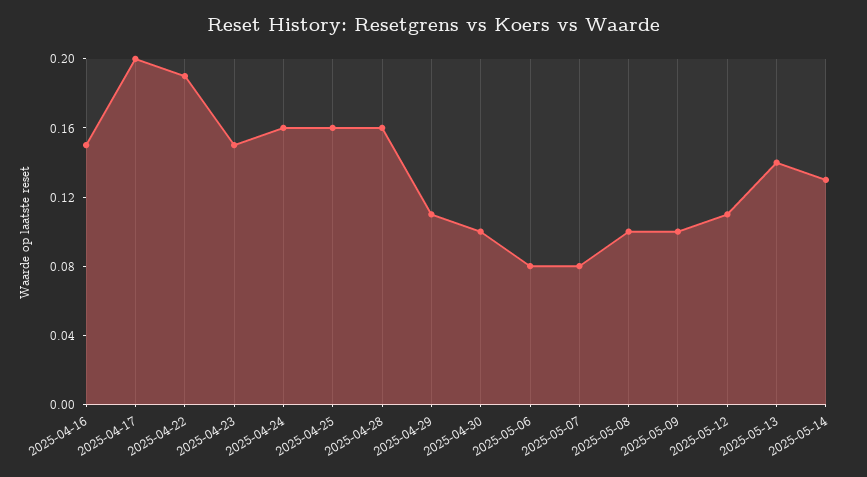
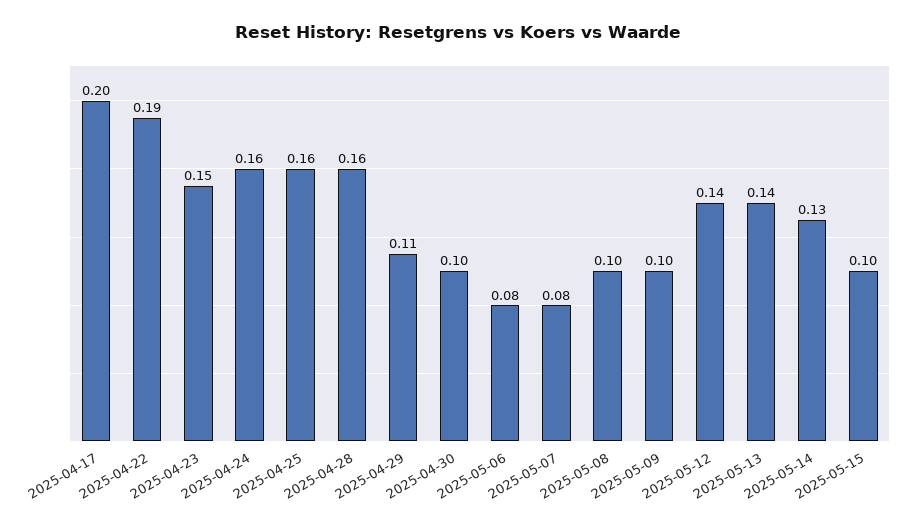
2025-04-16: 0.15 -> none
2025-05-12: 0.11 -> 0.14
2025-05-15: none -> 0.1

